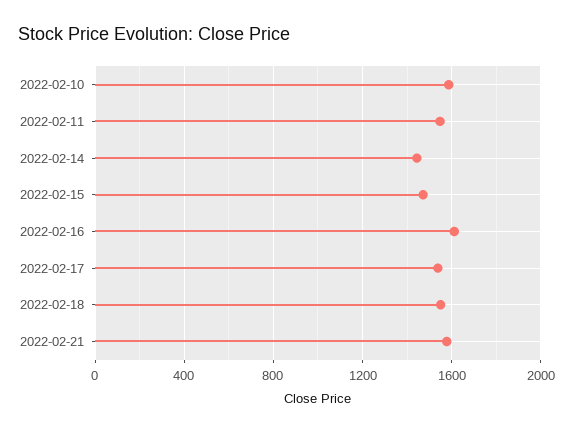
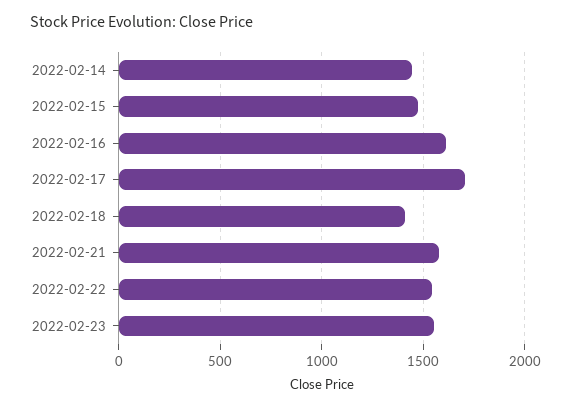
2022-02-10: 1600 -> none
2022-02-11: 1550 -> none
2022-02-17: 1550 -> 1700
2022-02-18: 1550 -> 1400
2022-02-22: none -> 1550
2022-02-23: none -> 1550

